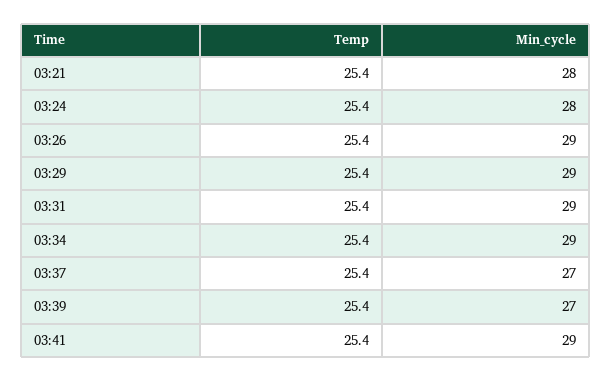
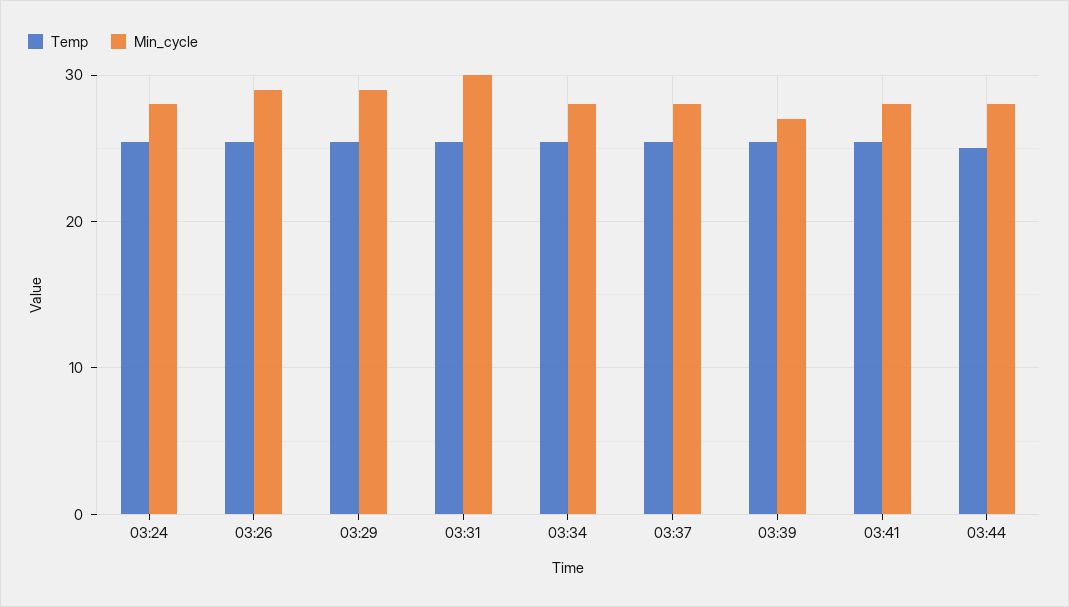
Temp, 03:21: 25.4 -> none
Min_cycle, 03:21: 28 -> none
Min_cycle, 03:31: 29 -> 30
Min_cycle, 03:34: 29 -> 28
Min_cycle, 03:37: 27 -> 28
Min_cycle, 03:41: 29 -> 28
Temp, 03:44: none -> 25
Min_cycle, 03:44: none -> 28

